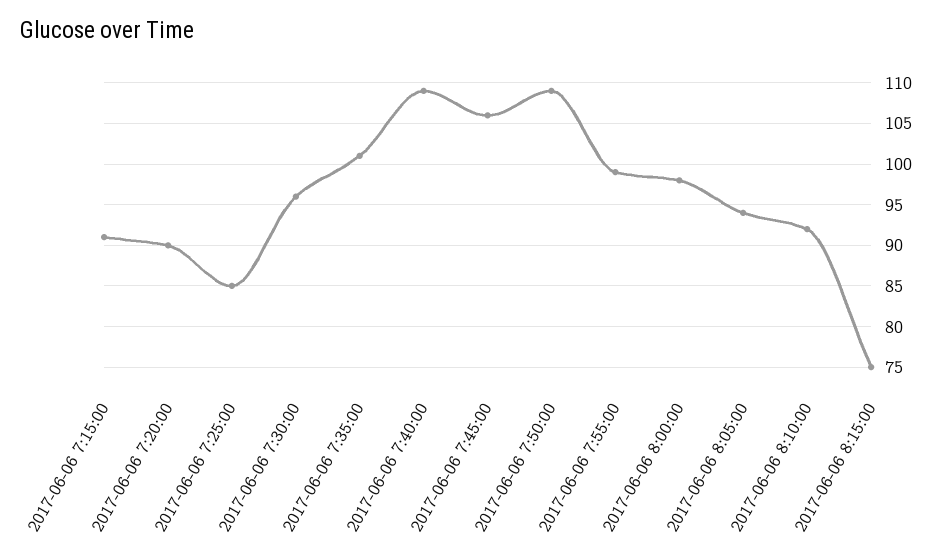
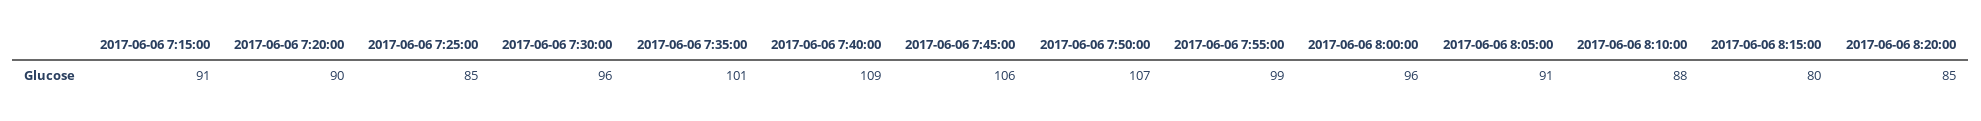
2017-06-06 7:50:00: 109 -> 107
2017-06-06 8:00:00: 98 -> 96
2017-06-06 8:05:00: 94 -> 91
2017-06-06 8:10:00: 92 -> 88
2017-06-06 8:15:00: 75 -> 80
2017-06-06 8:20:00: none -> 85

